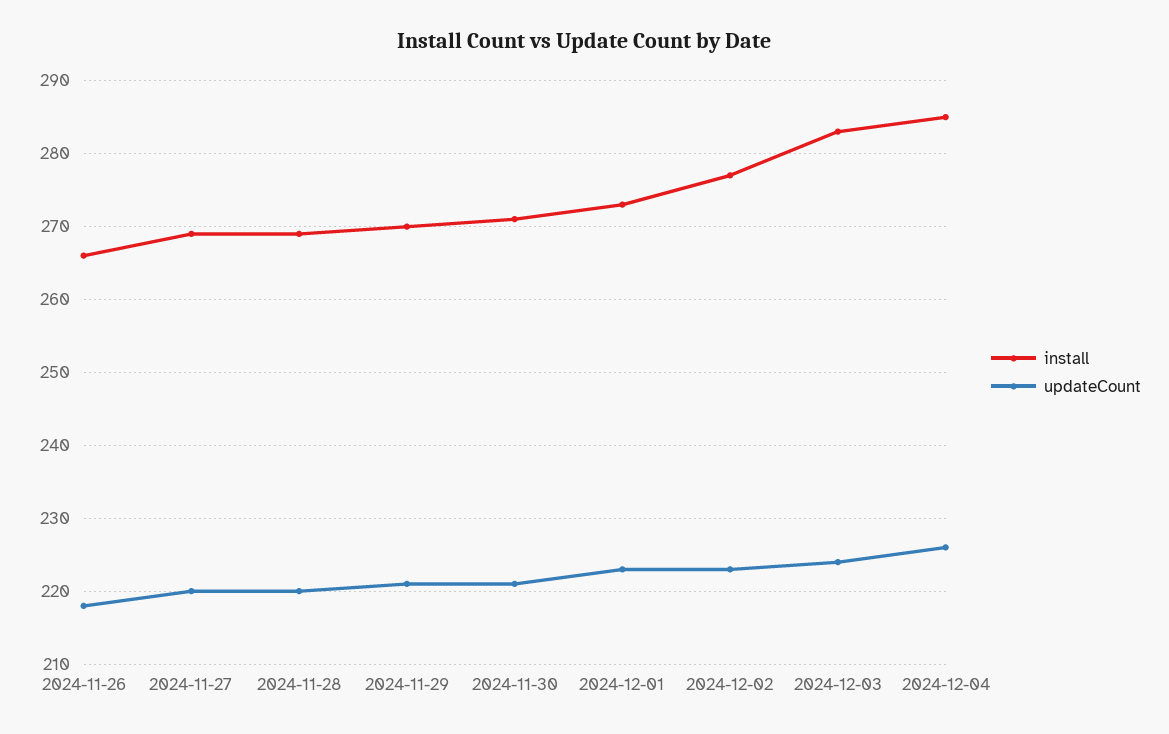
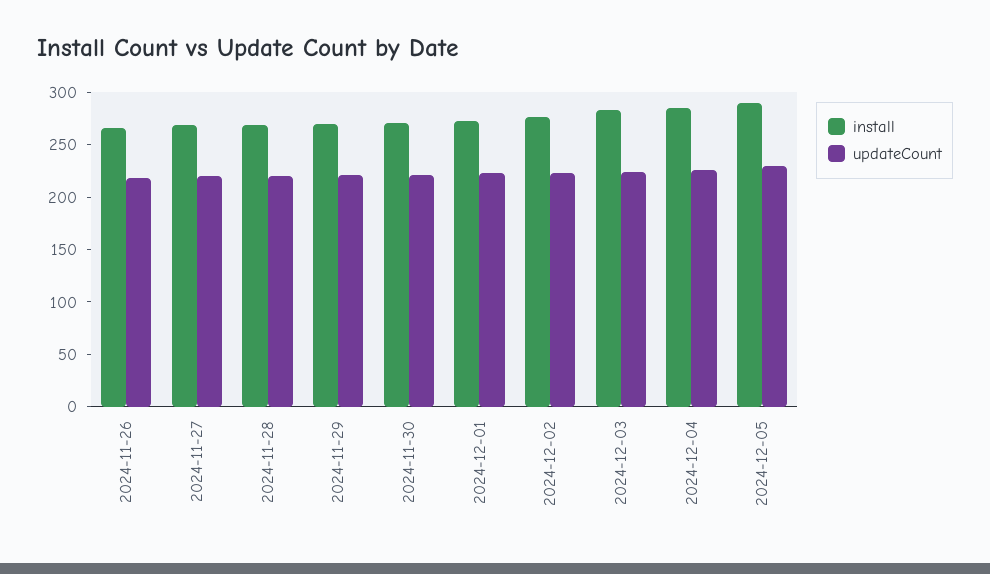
install, 2024-12-05: none -> 290
updateCount, 2024-12-05: none -> 230

